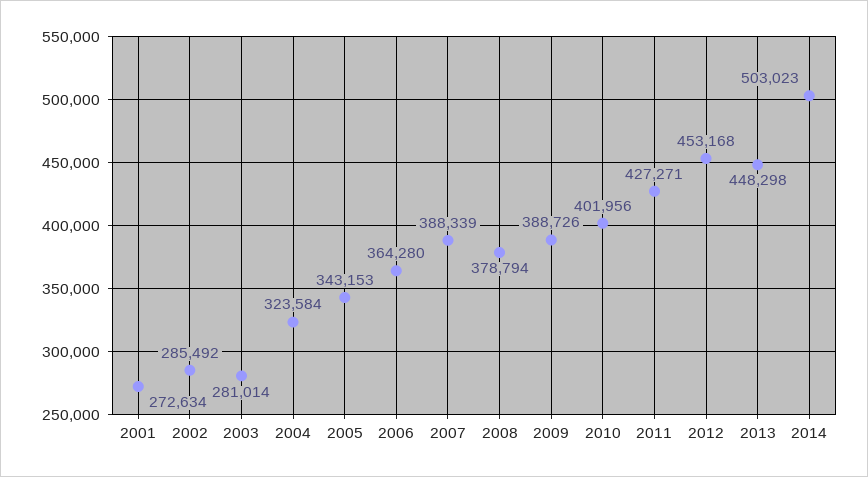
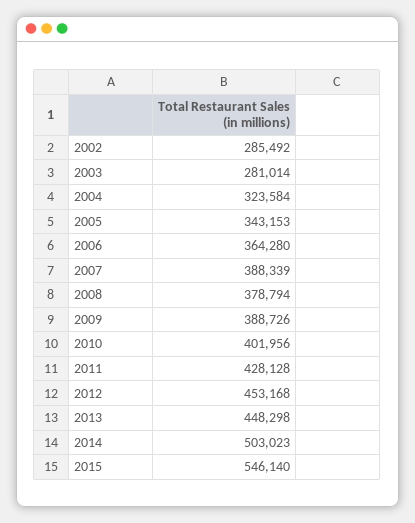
2001: 272634 -> none
2011: 427271 -> 428128
2015: none -> 546140

